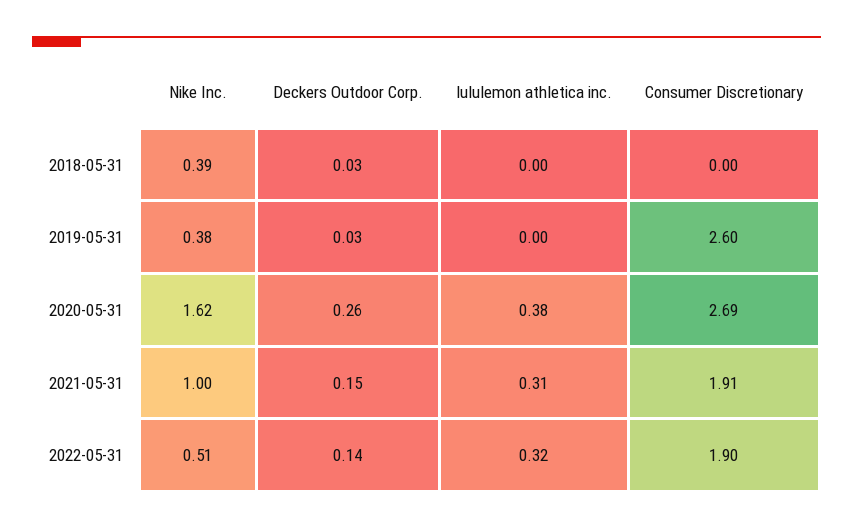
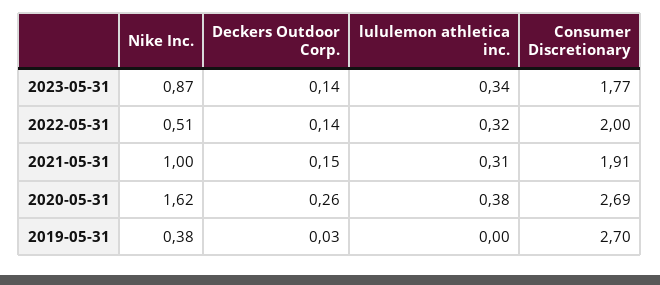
Nike Inc., 2018-05-31: 0.39 -> none
Deckers Outdoor Corp., 2018-05-31: 0.03 -> none
lululemon athletica inc., 2018-05-31: 0 -> none
Consumer Discretionary, 2018-05-31: 0 -> none
Consumer Discretionary, 2019-05-31: 2.6 -> 2.7
Consumer Discretionary, 2022-05-31: 1.9 -> 2
Nike Inc., 2023-05-31: none -> 0.87
Deckers Outdoor Corp., 2023-05-31: none -> 0.14
lululemon athletica inc., 2023-05-31: none -> 0.34
Consumer Discretionary, 2023-05-31: none -> 1.77

